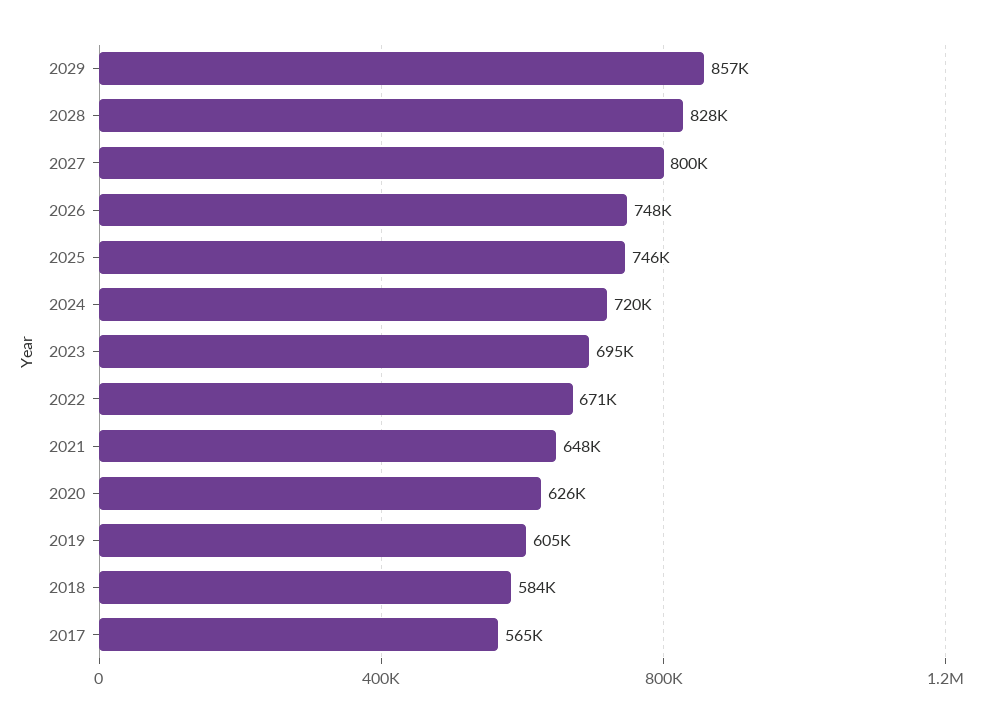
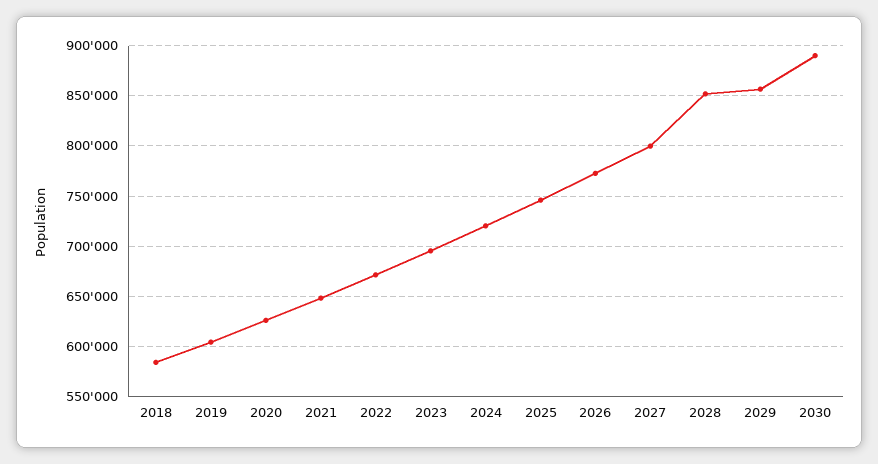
2028: 828000 -> 850000
2026: 748000 -> 770000
2017: 565000 -> none
2030: none -> 890000

